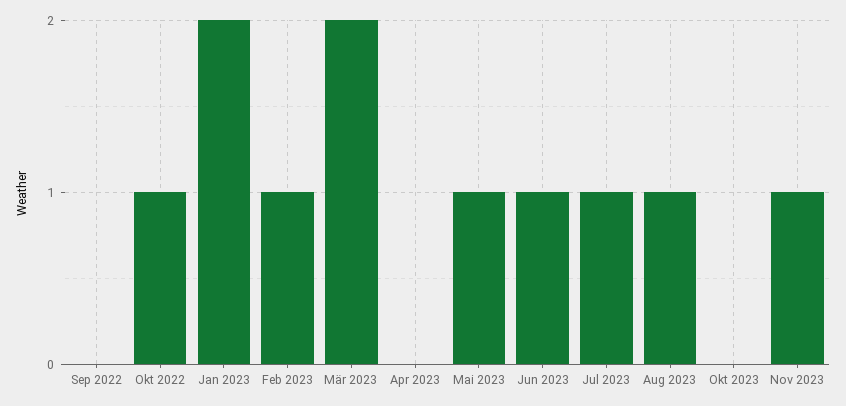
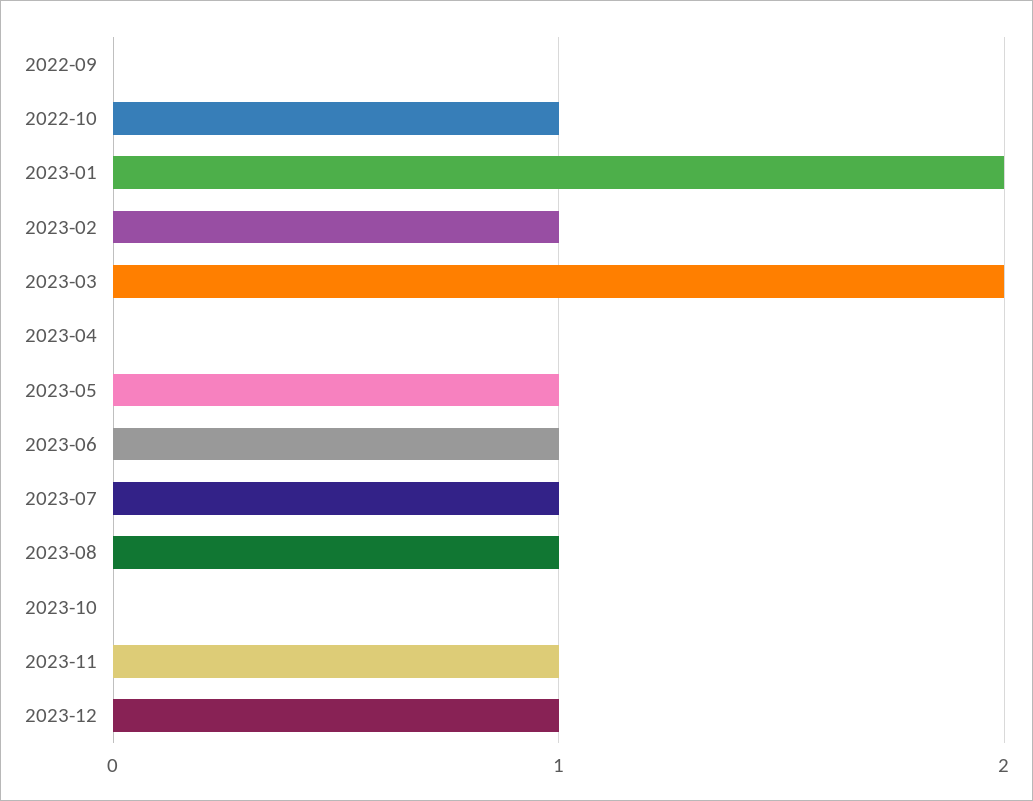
2023-12: none -> 1

